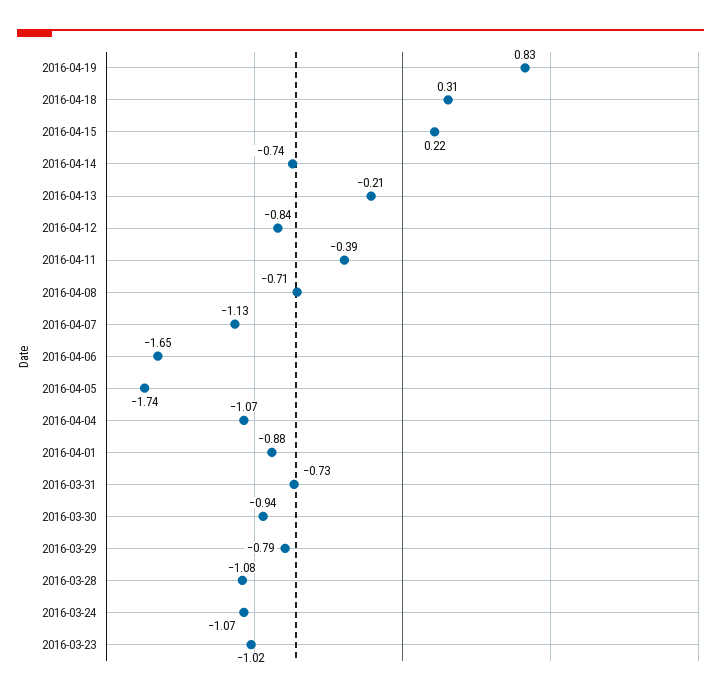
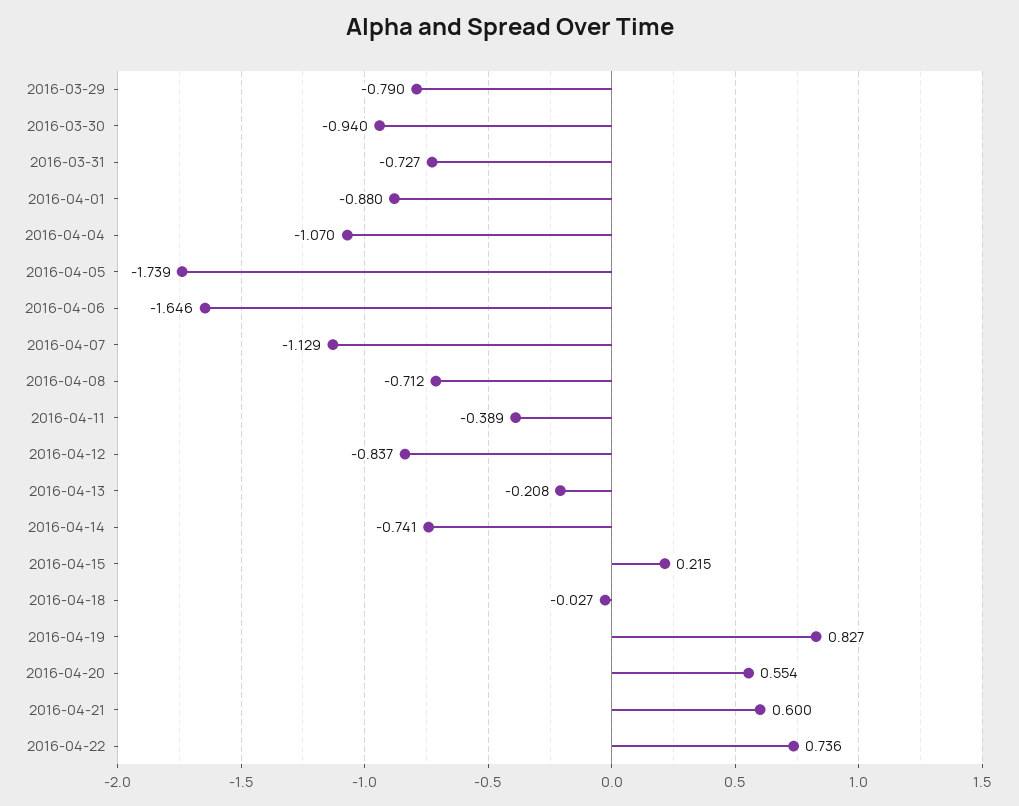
2016-04-18: 0.31 -> -0.027
2016-03-28: -1.08 -> none
2016-03-24: -1.07 -> none
2016-03-23: -1.02 -> none
2016-04-20: none -> 0.554
2016-04-21: none -> 0.6
2016-04-22: none -> 0.736

